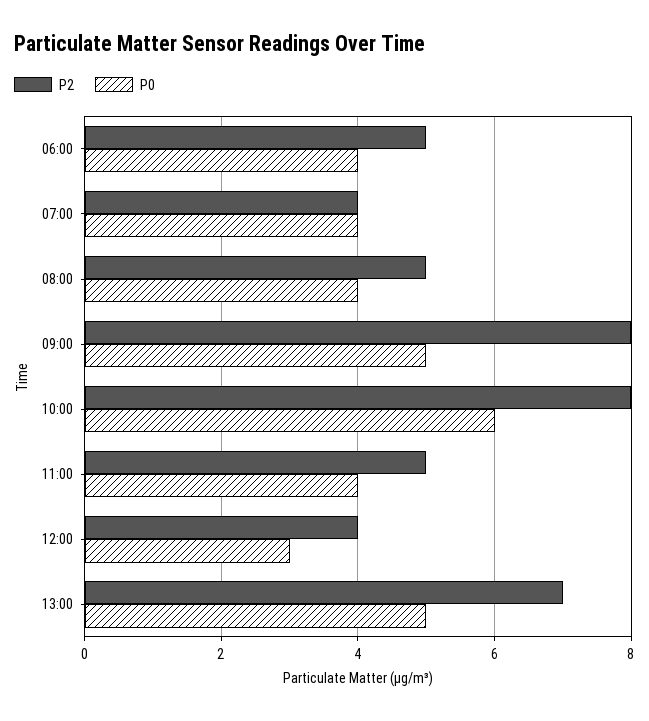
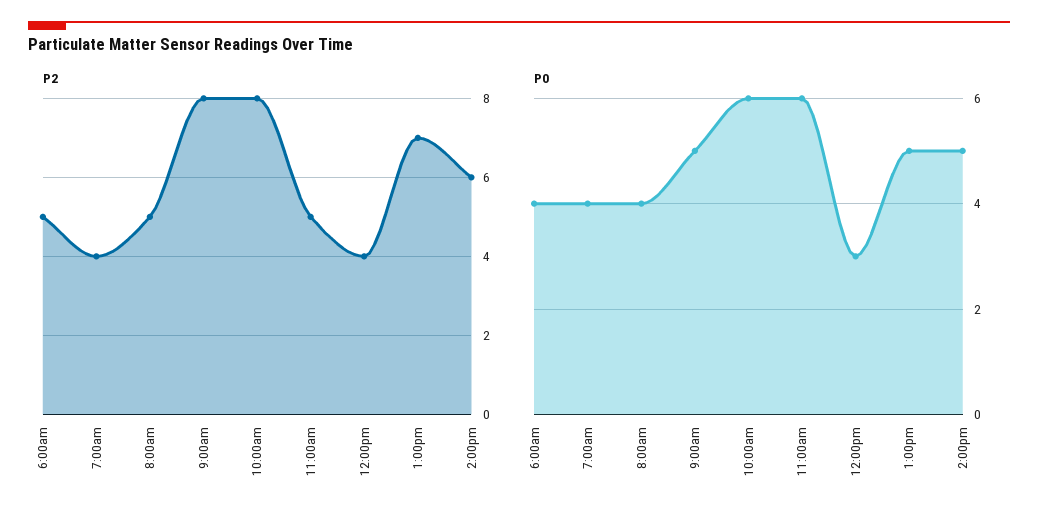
P0, 11:00: 4 -> 6
P2, 2:00pm: none -> 6
P0, 2:00pm: none -> 5

